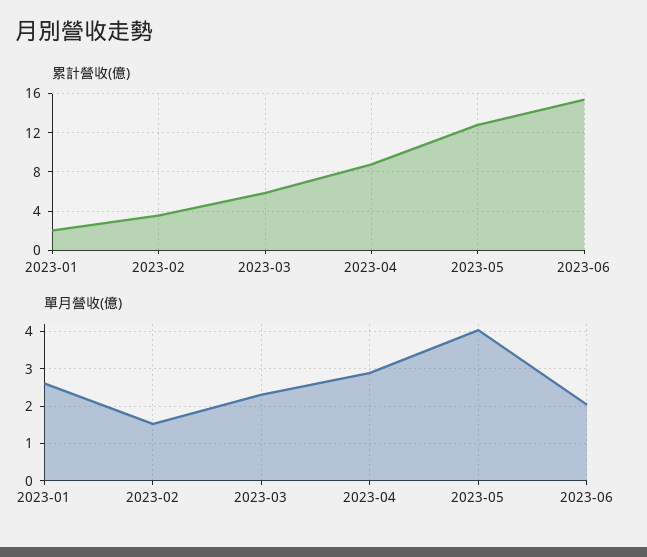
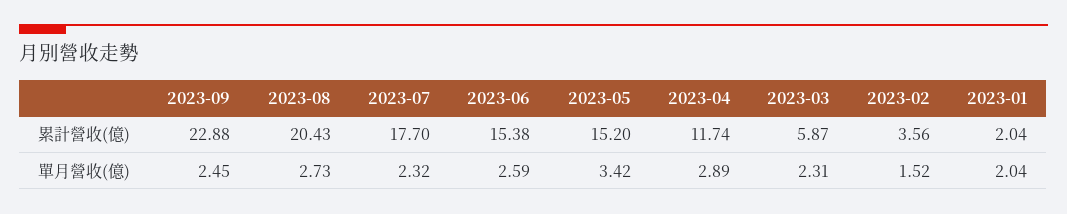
累計營收(億), 2023-04: 9 -> 11.74
累計營收(億), 2023-05: 13 -> 15.2
單月營收(億), 2023-01: 2.6 -> 2.04
單月營收(億), 2023-05: 4 -> 3.42
單月營收(億), 2023-06: 2 -> 2.59
累計營收(億), 2023-09: none -> 22.88
累計營收(億), 2023-08: none -> 20.43
累計營收(億), 2023-07: none -> 17.7
單月營收(億), 2023-09: none -> 2.45
單月營收(億), 2023-08: none -> 2.73
單月營收(億), 2023-07: none -> 2.32

